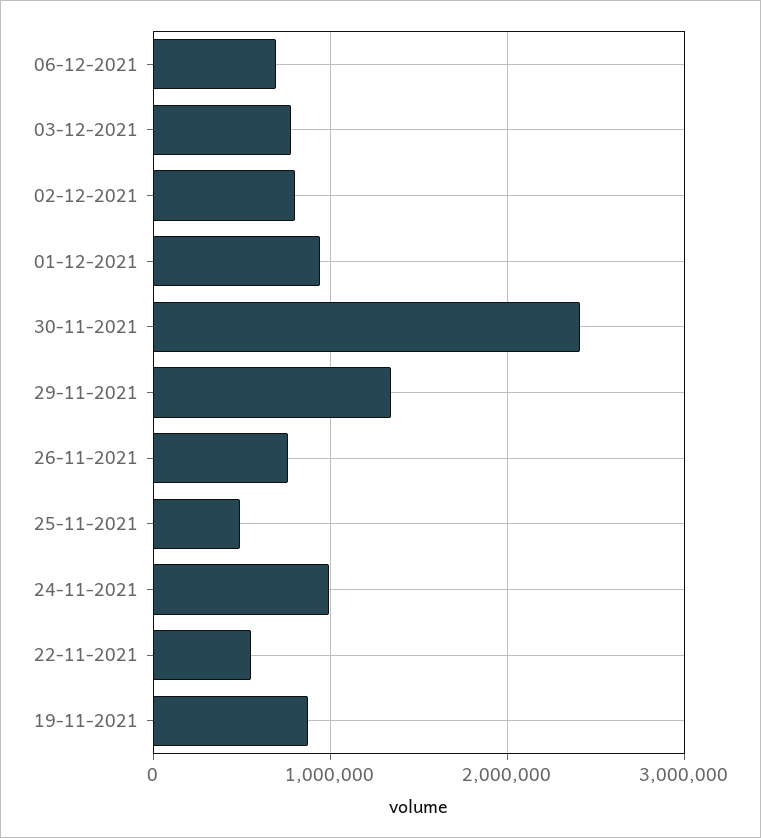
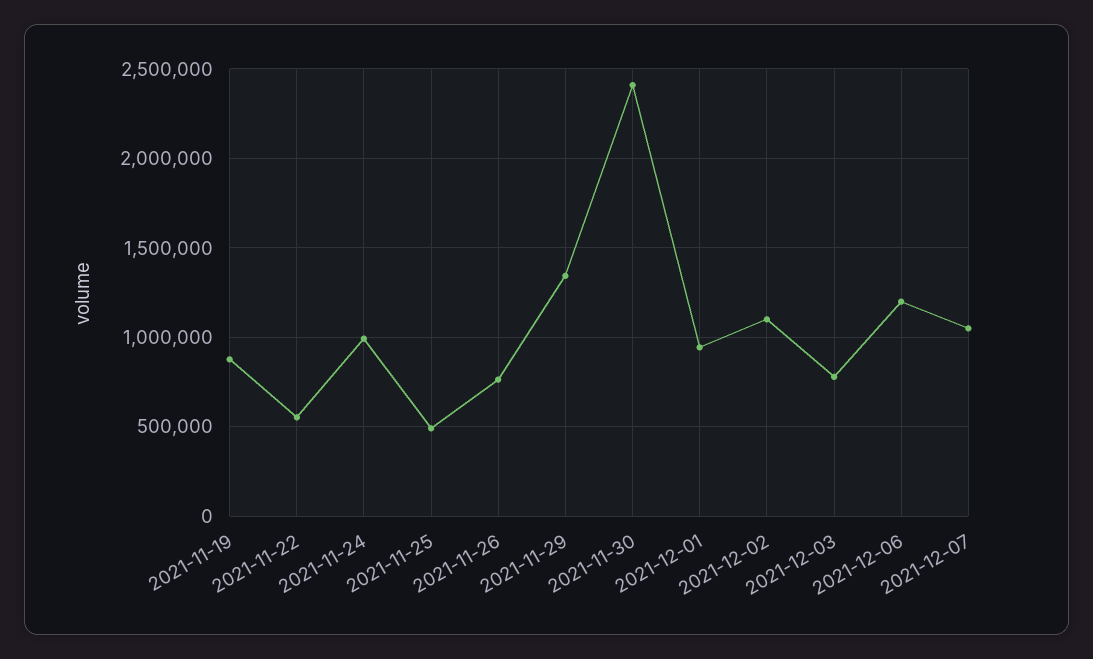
06-12-2021: 700000 -> 1200000
02-12-2021: 800000 -> 1100000
2021-12-07: none -> 1050000

